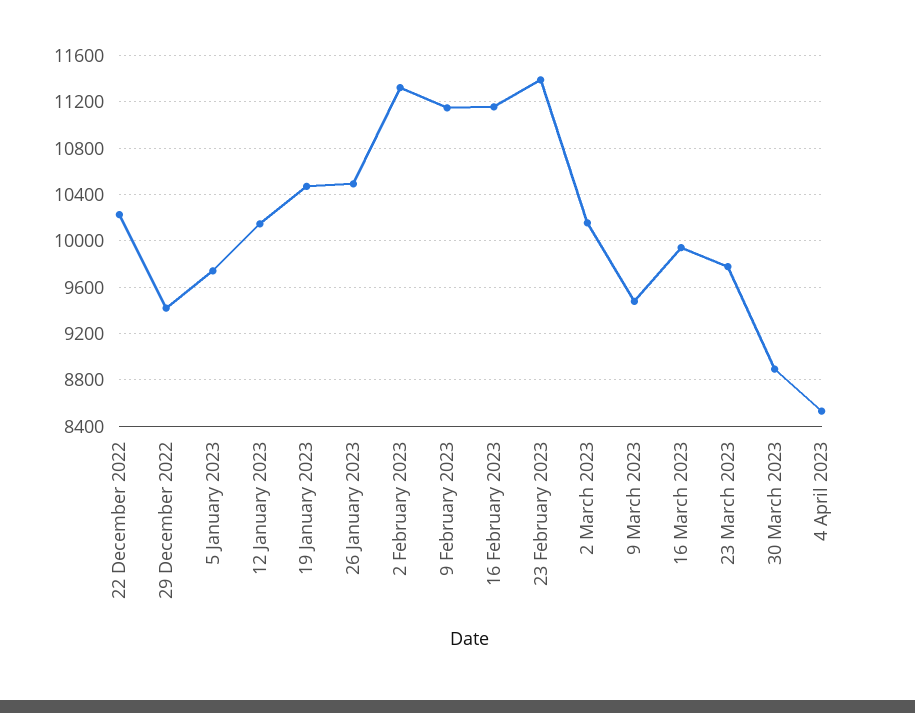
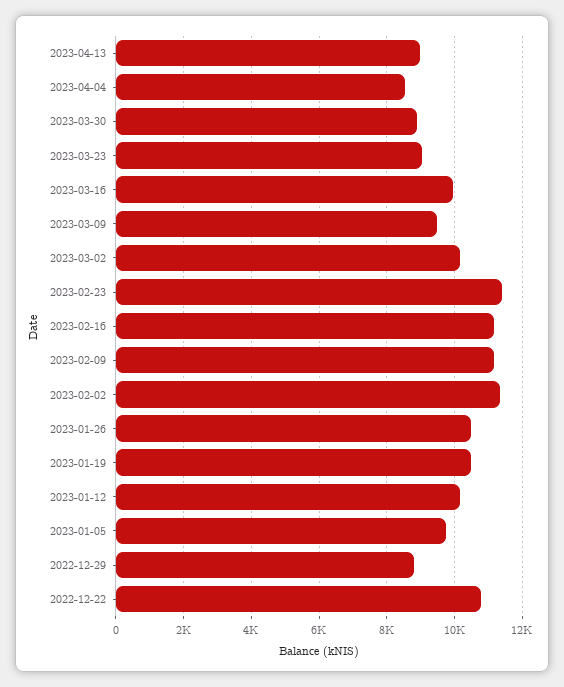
22 December 2022: 10200 -> 10800
29 December 2022: 9400 -> 8800
23 March 2023: 9800 -> 9000
2023-04-13: none -> 9000

